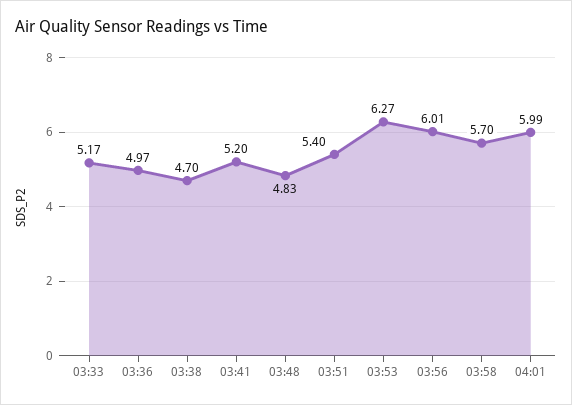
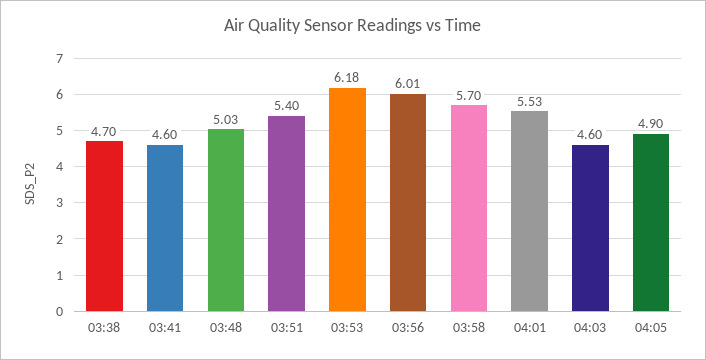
03:33: 5.17 -> none
03:36: 4.97 -> none
03:41: 5.2 -> 4.6
03:48: 4.83 -> 5.03
03:53: 6.27 -> 6.18
04:01: 5.99 -> 5.53
04:03: none -> 4.6
04:05: none -> 4.9

